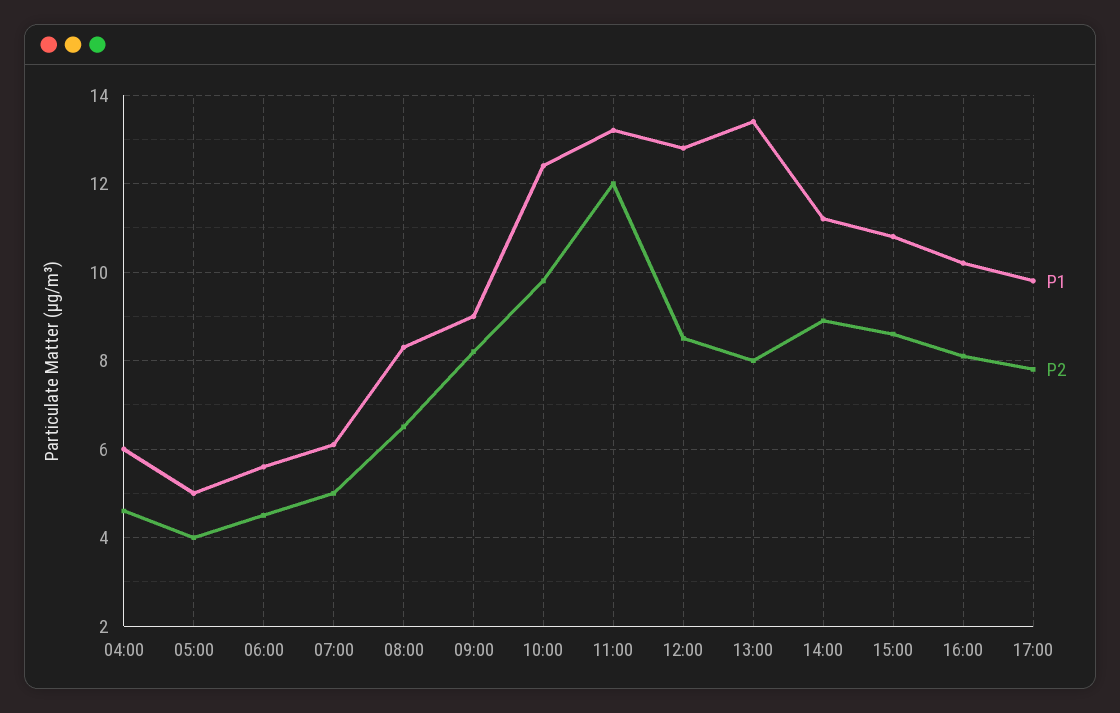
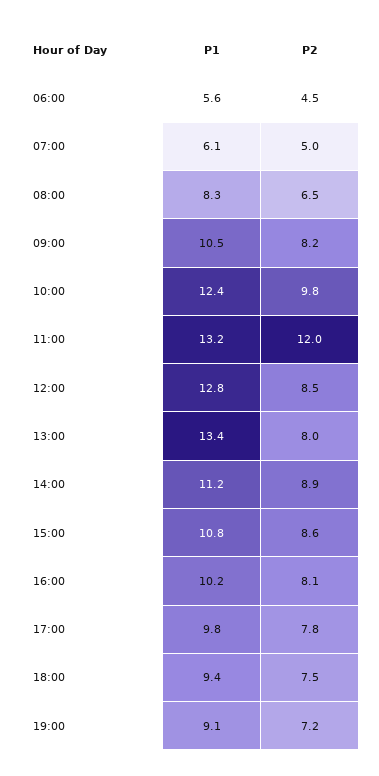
P1, 04:00: 6 -> none
P2, 04:00: 4.5 -> none
P1, 05:00: 5 -> none
P2, 05:00: 4 -> none
P1, 09:00: 9 -> 10.5
P1, 18:00: none -> 9.4
P2, 18:00: none -> 7.5
P1, 19:00: none -> 9.1
P2, 19:00: none -> 7.2

